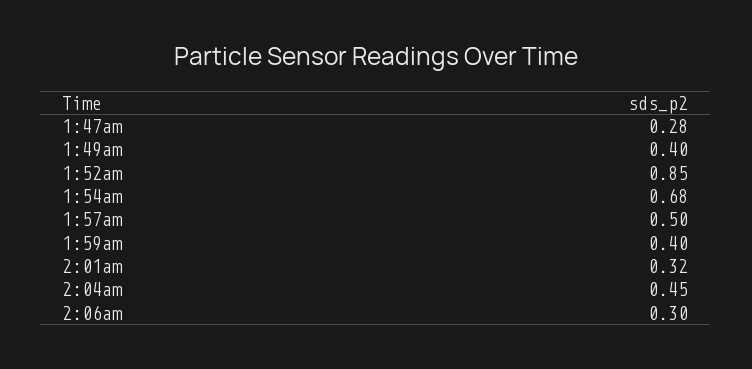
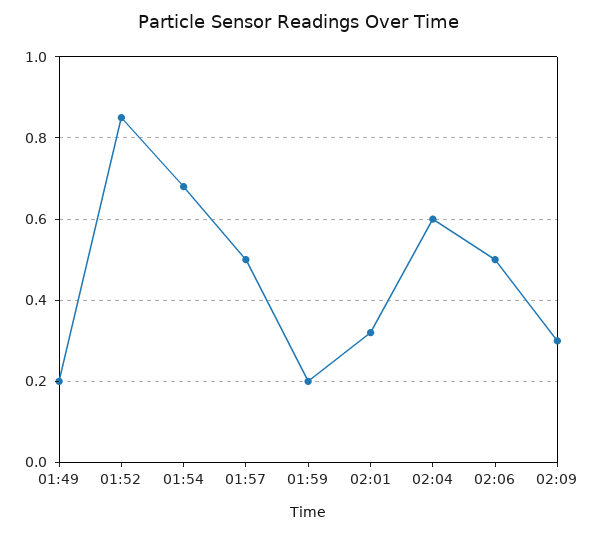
1:47am: 0.28 -> none
1:49am: 0.4 -> 0.2
1:59am: 0.4 -> 0.2
2:04am: 0.45 -> 0.6
2:06am: 0.3 -> 0.5
02:09: none -> 0.3

